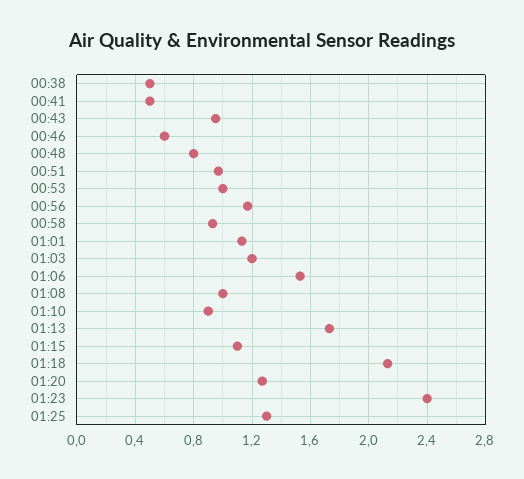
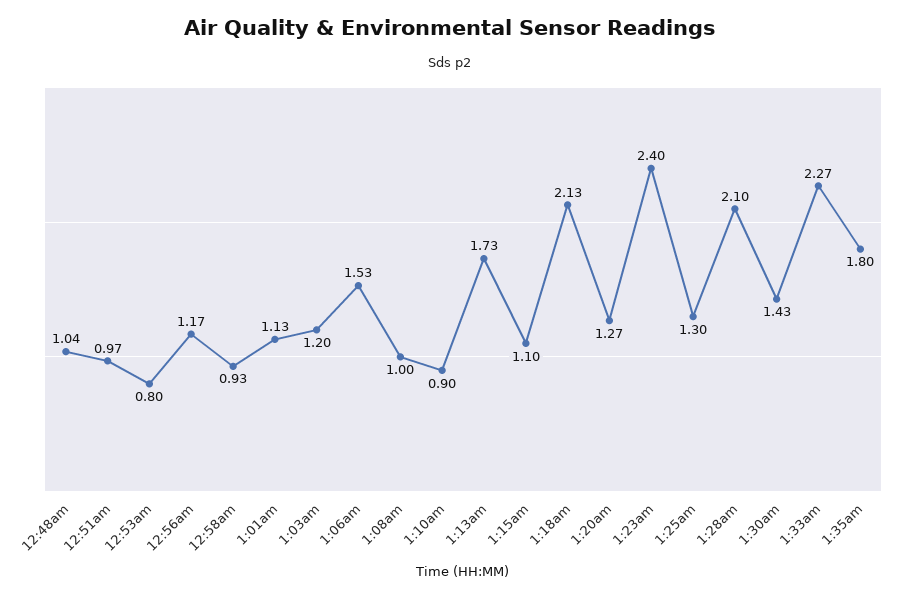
00:38: 0.5 -> none
00:41: 0.5 -> none
00:43: 0.95 -> none
00:46: 0.6 -> none
00:48: 0.8 -> 1.04
00:53: 1 -> 0.8
1:28am: none -> 2.1
1:30am: none -> 1.43
1:33am: none -> 2.27
1:35am: none -> 1.8

